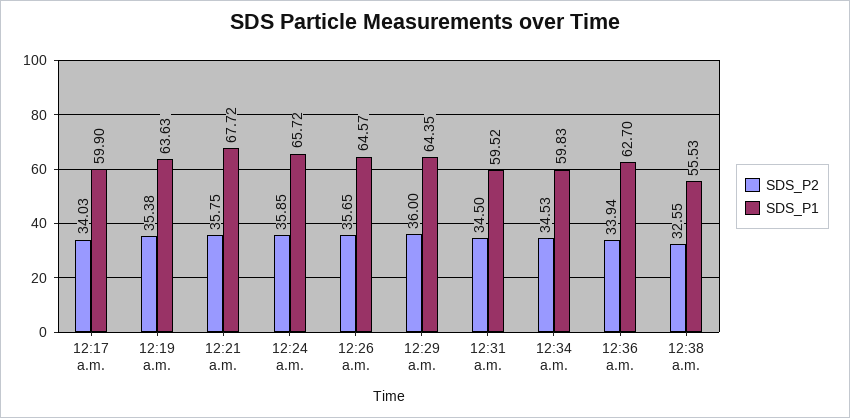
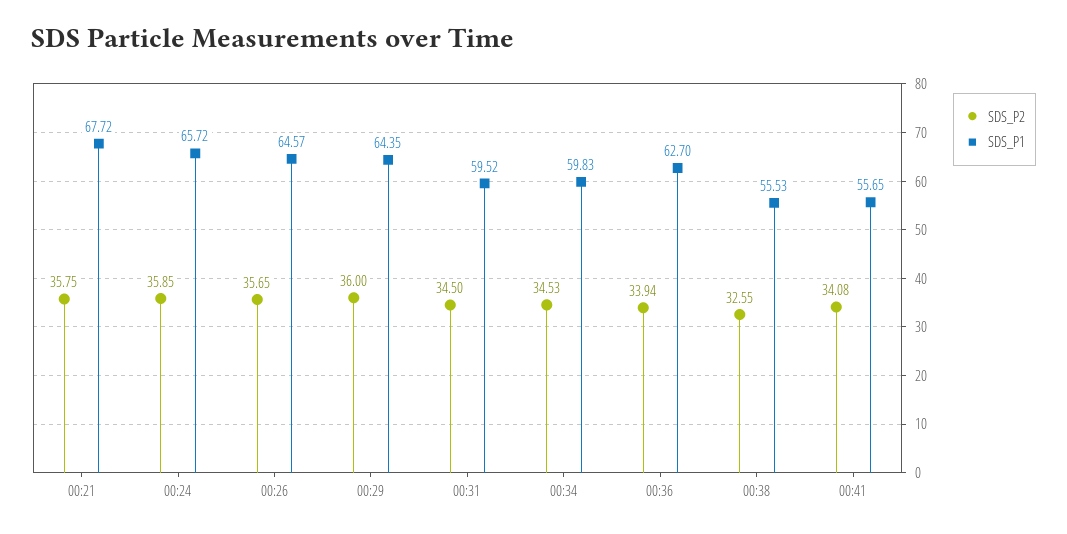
SDS_P2, 12:17 a.m.: 34.03 -> none
SDS_P1, 12:17 a.m.: 59.9 -> none
SDS_P2, 12:19 a.m.: 35.38 -> none
SDS_P1, 12:19 a.m.: 63.63 -> none
SDS_P2, 00:41: none -> 34.08
SDS_P1, 00:41: none -> 55.65

